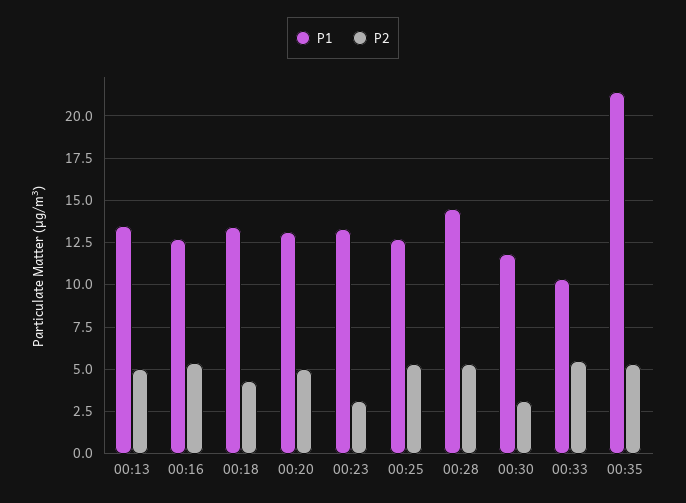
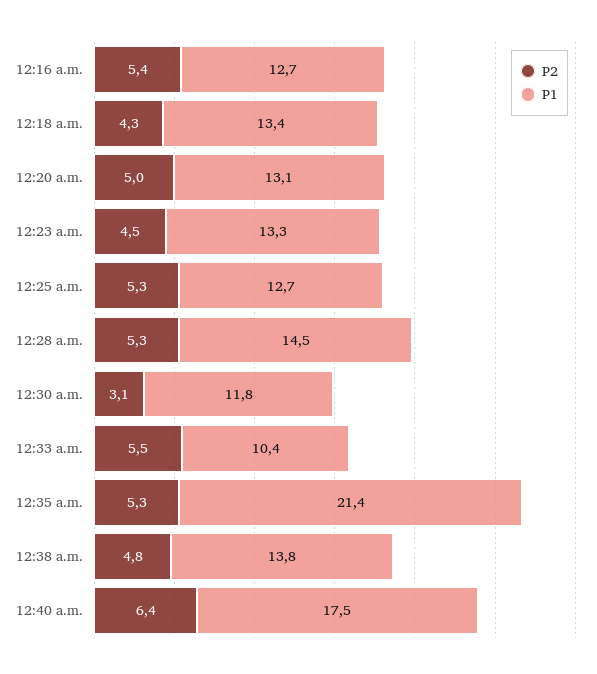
P1, 00:13: 13.5 -> none
P2, 00:13: 5 -> none
P2, 00:23: 3 -> 4.5
P2, 12:38 a.m.: none -> 4.8
P1, 12:38 a.m.: none -> 13.8
P2, 12:40 a.m.: none -> 6.4
P1, 12:40 a.m.: none -> 17.5

